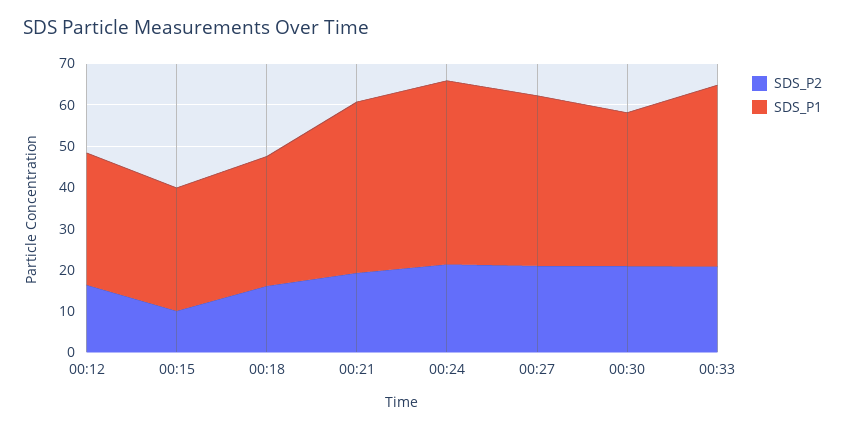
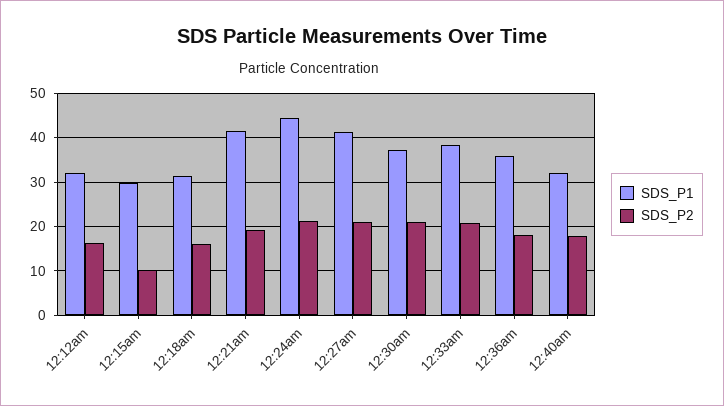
SDS_P1, 00:33: 44 -> 38
SDS_P1, 12:36am: none -> 36
SDS_P2, 12:36am: none -> 18
SDS_P1, 12:40am: none -> 32
SDS_P2, 12:40am: none -> 18

